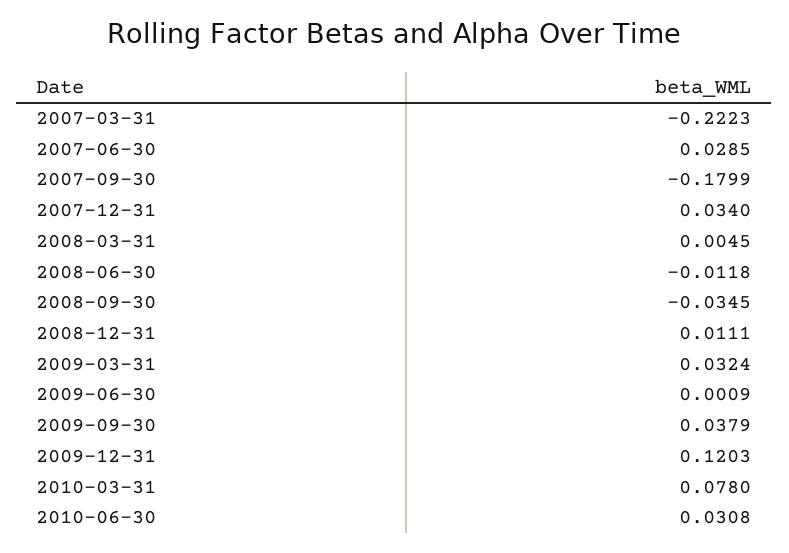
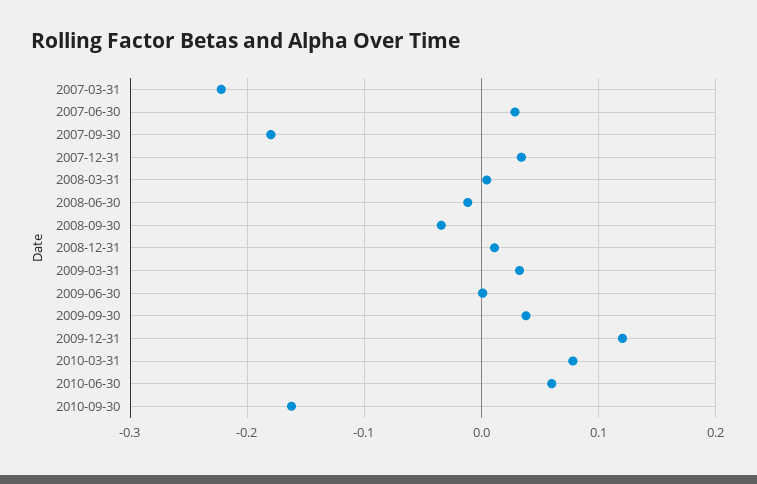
2010-06-30: 0.0308 -> 0.06
2010-09-30: none -> -0.16

